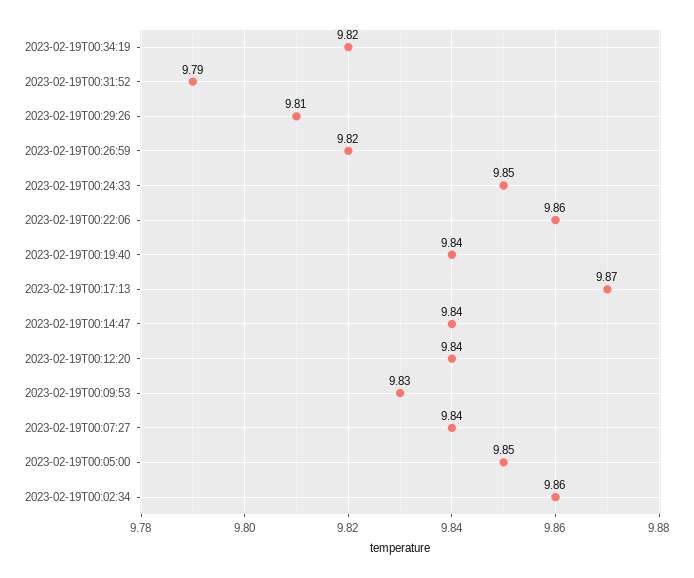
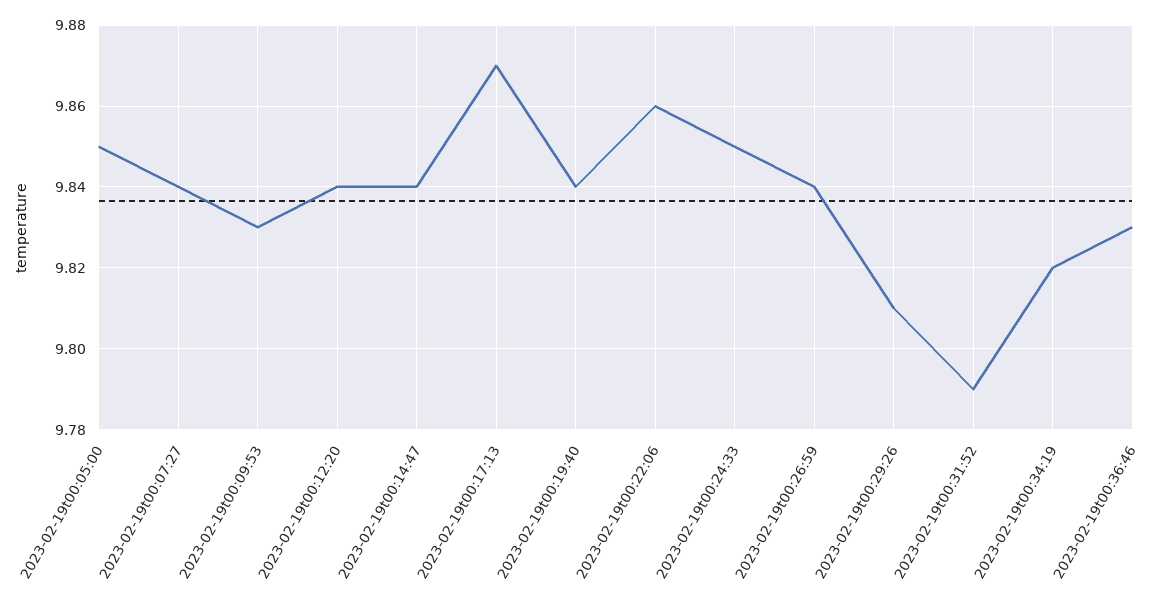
2023-02-19T00:26:59: 9.82 -> 9.84
2023-02-19T00:02:34: 9.86 -> none
2023-02-19t00:36:46: none -> 9.83

